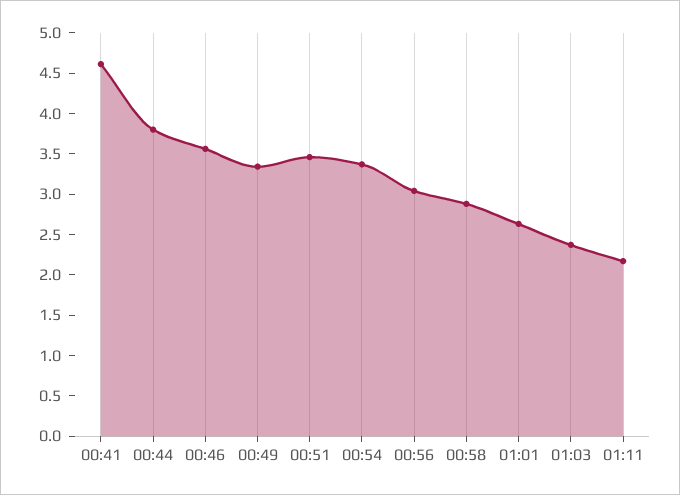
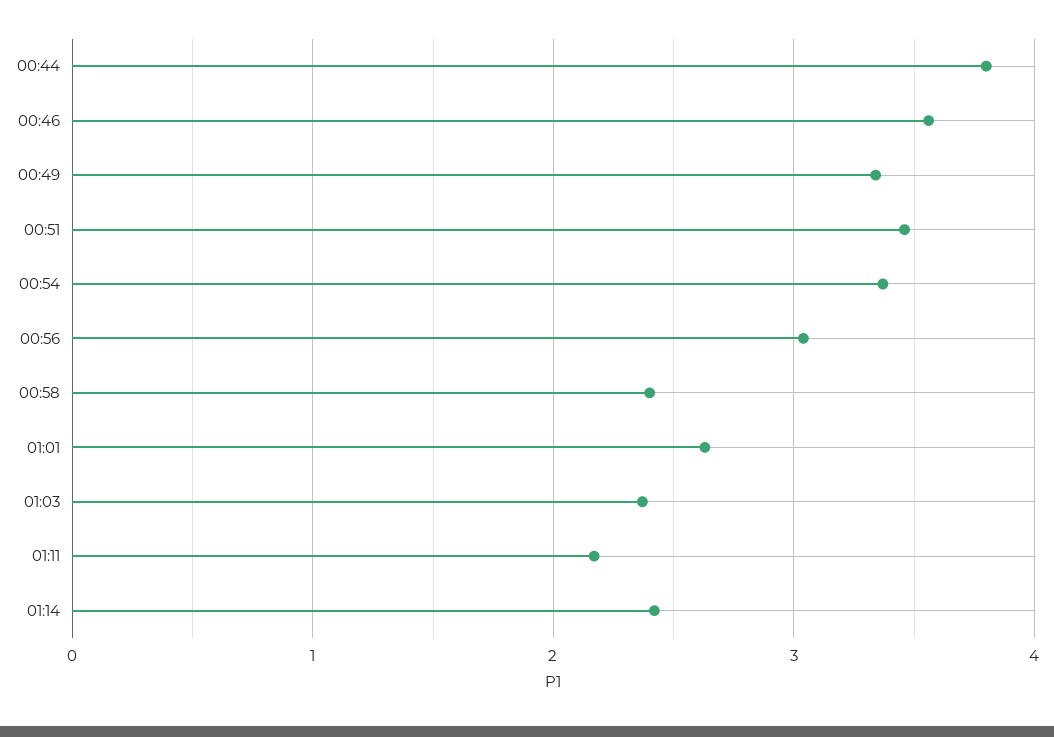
00:41: 4.6 -> none
00:58: 2.9 -> 2.4
01:14: none -> 2.4

